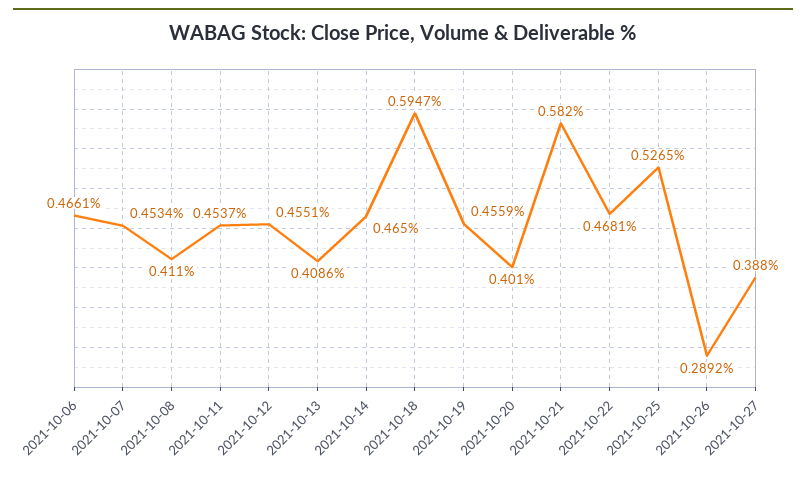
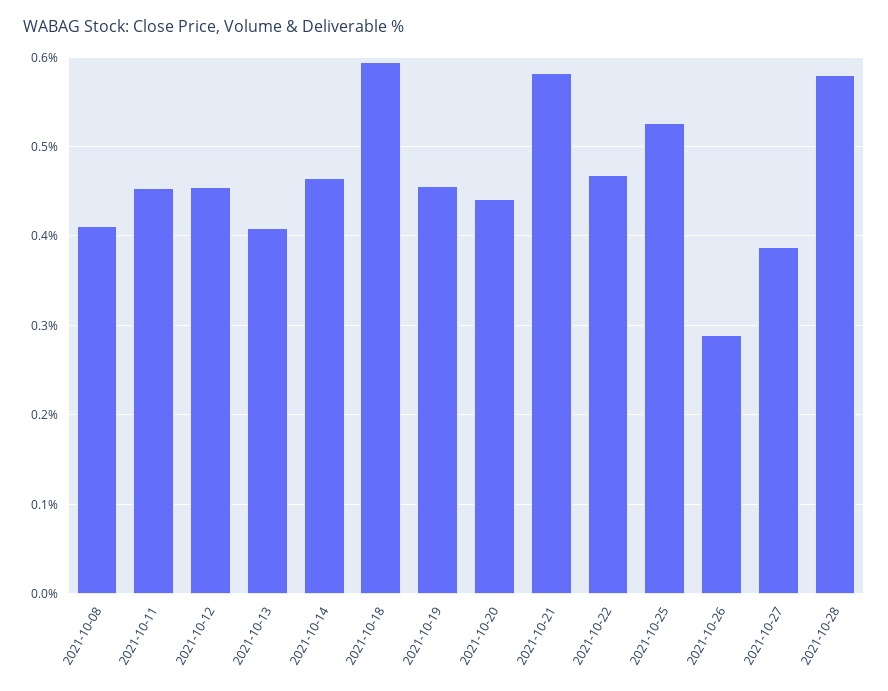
2021-10-06: 0.4661 -> none
2021-10-07: 0.4534 -> none
2021-10-20: 0.401 -> 0.44
2021-10-28: none -> 0.58

